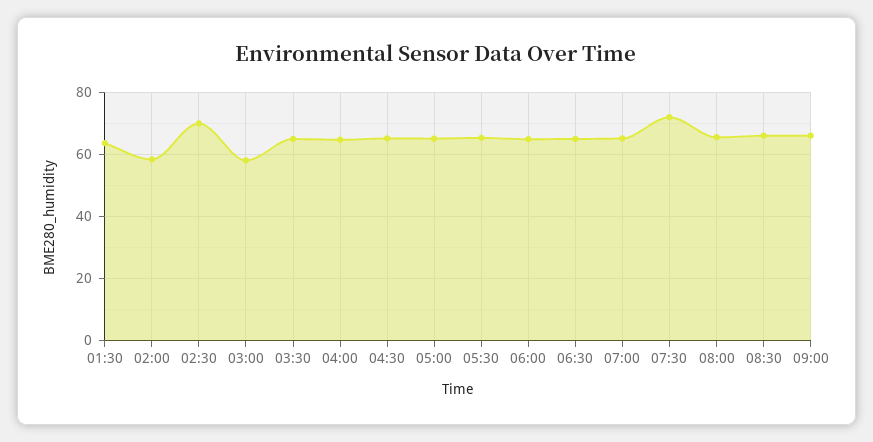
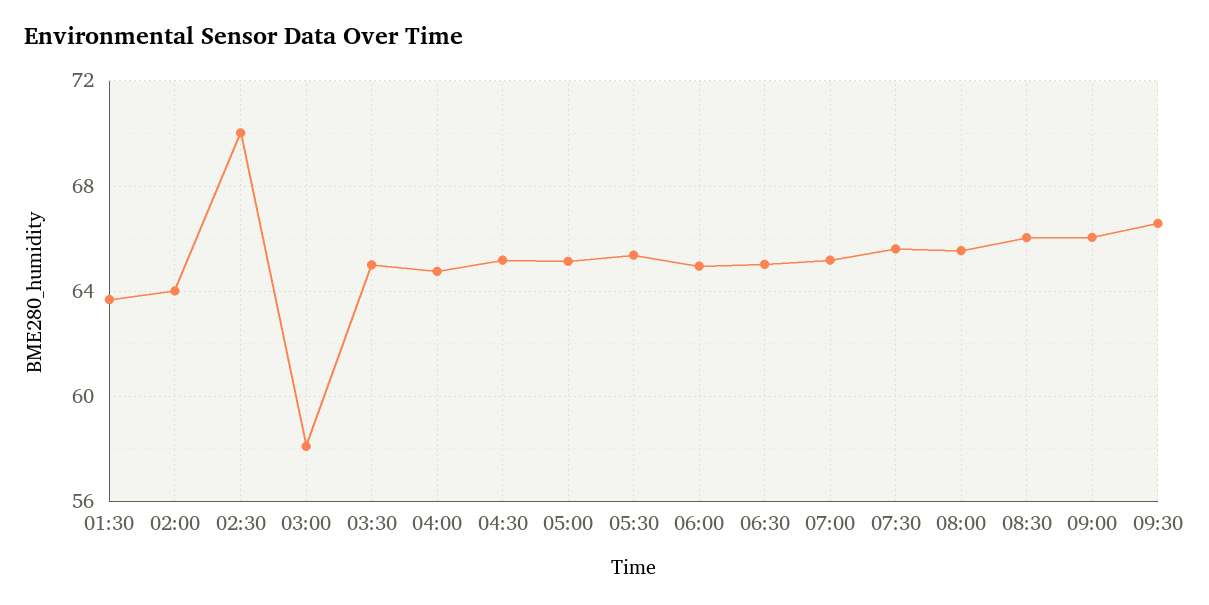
02:00: 58 -> 64
07:30: 72 -> 65.5
09:30: none -> 66.5

